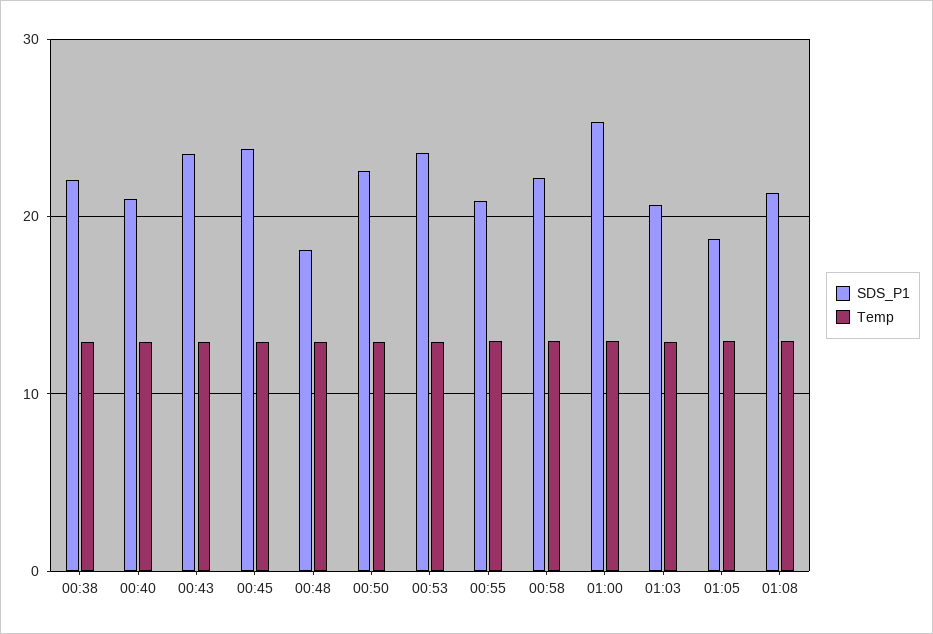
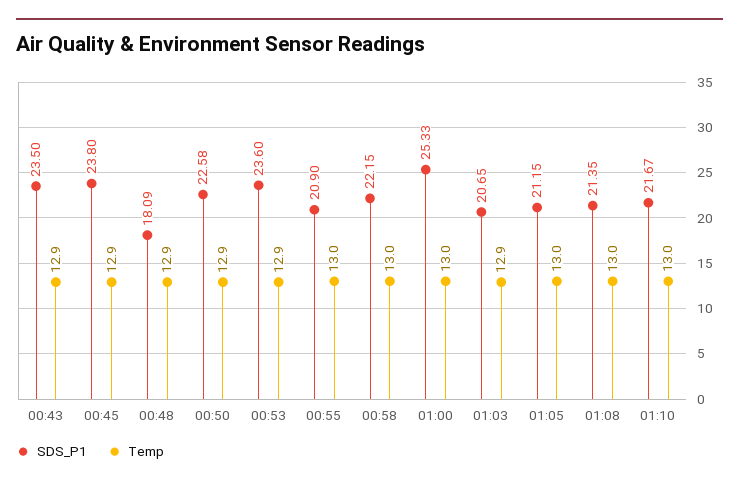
SDS_P1, 00:38: 22 -> none
Temp, 00:38: 13 -> none
SDS_P1, 00:40: 21 -> none
Temp, 00:40: 13 -> none
SDS_P1, 01:05: 19 -> 21.15
SDS_P1, 01:10: none -> 21.67
Temp, 01:10: none -> 13

